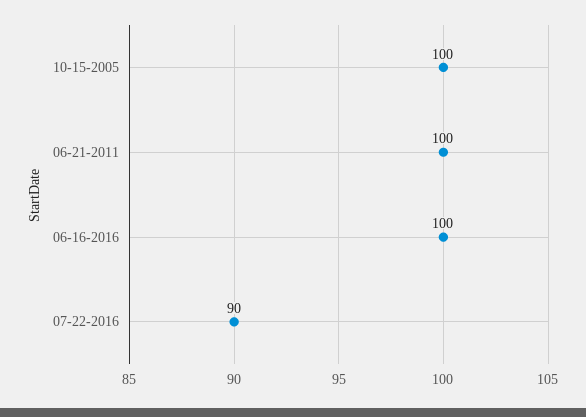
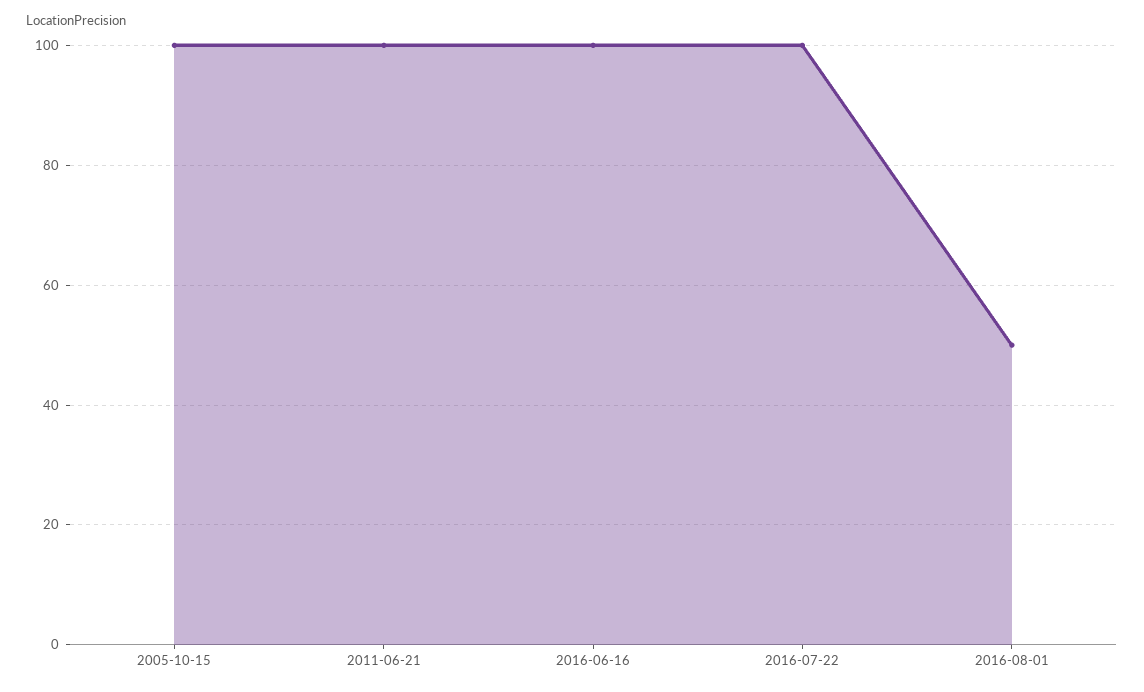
07-22-2016: 90 -> 100
2016-08-01: none -> 50

